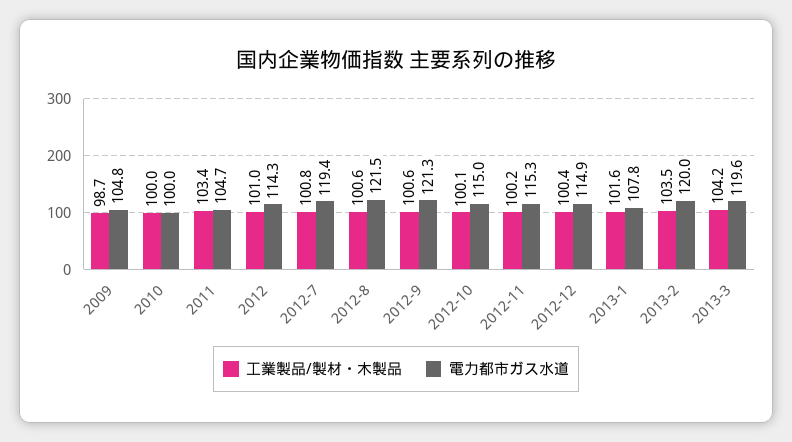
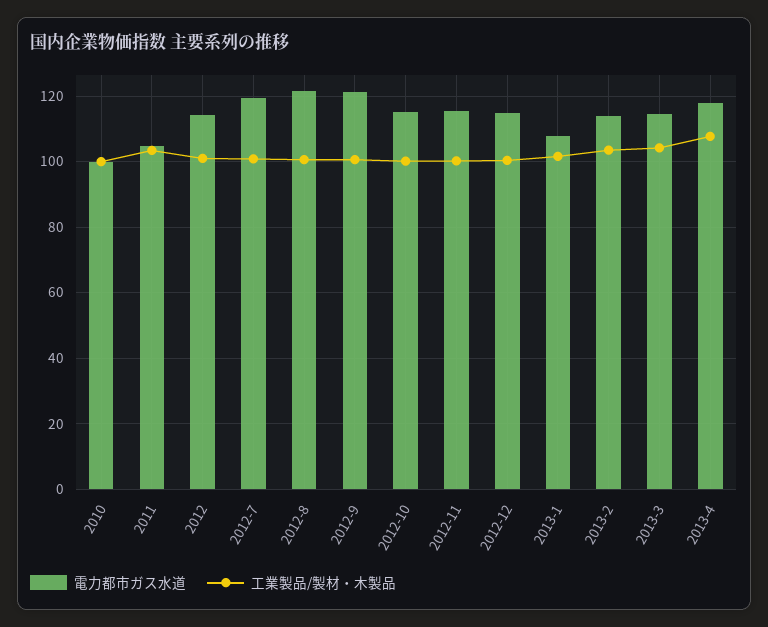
工業製品/製材・木製品, 2009: 98.7 -> none
電力都市ガス水道, 2009: 104.8 -> none
電力都市ガス水道, 2013-2: 120 -> 114
電力都市ガス水道, 2013-3: 119.6 -> 114
電力都市ガス水道, 2013-4: none -> 118
工業製品/製材・木製品, 2013-4: none -> 108

